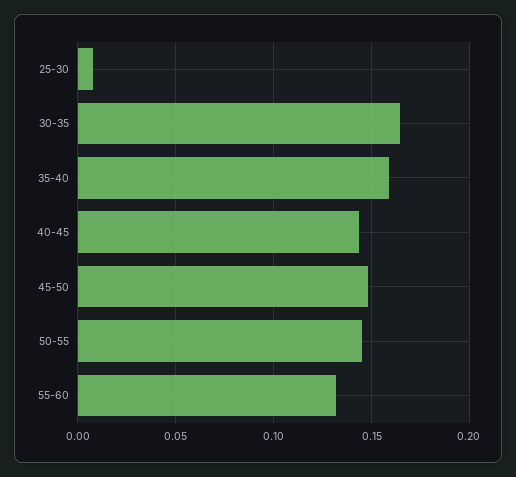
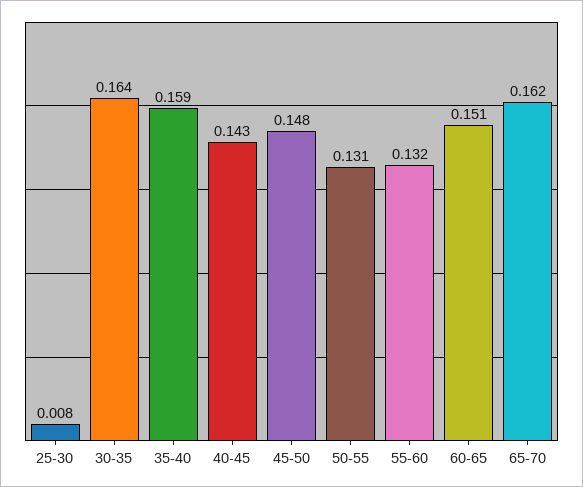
50-55: 0.145 -> 0.131
60-65: none -> 0.151
65-70: none -> 0.162

